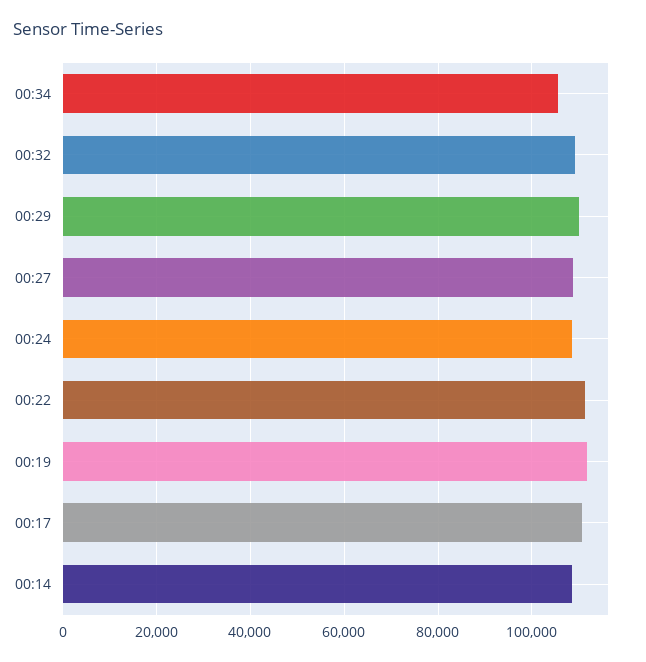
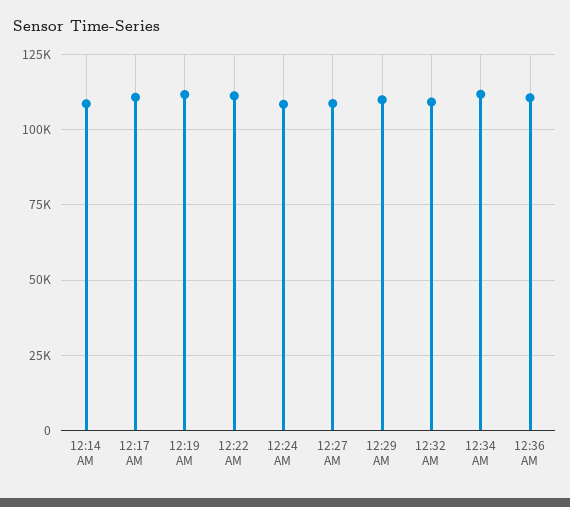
00:34: 106000 -> 112500
12:36 AM: none -> 110000

